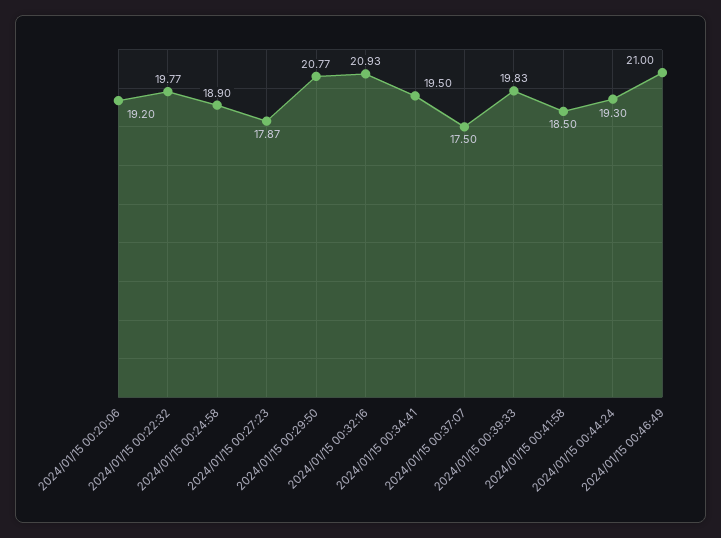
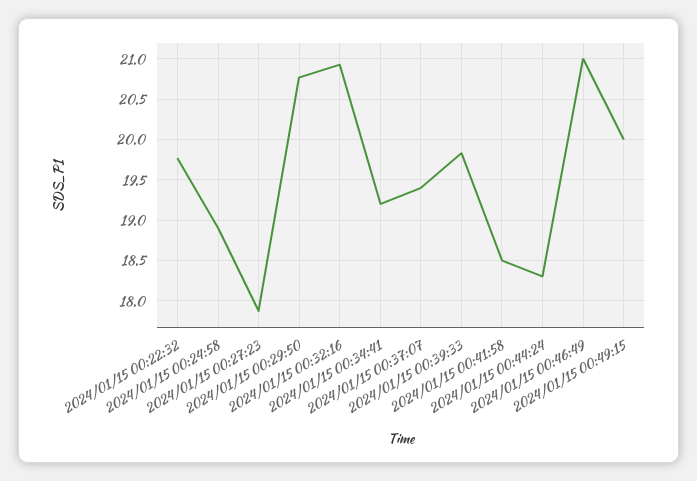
2024/01/15 00:20:06: 19.2 -> none
2024/01/15 00:34:41: 19.5 -> 19.2
2024/01/15 00:37:07: 17.5 -> 19.4
2024/01/15 00:44:24: 19.3 -> 18.3
2024/01/15 00:49:15: none -> 20

